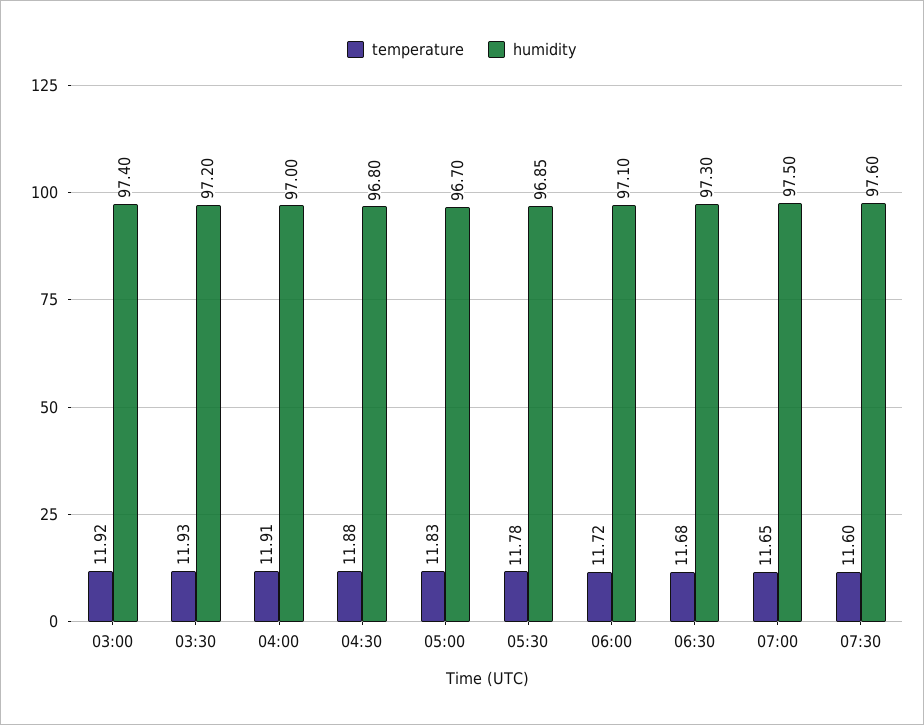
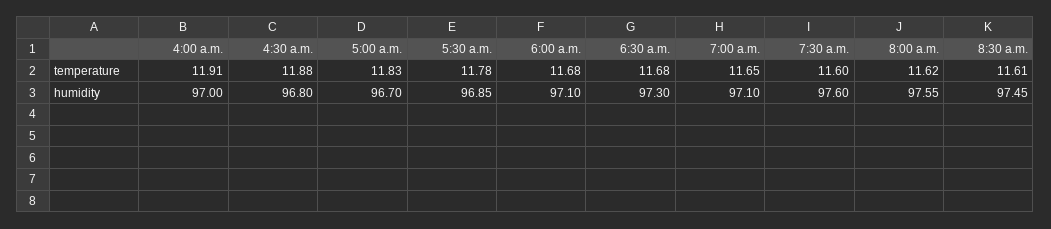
temperature, 03:00: 11.92 -> none
humidity, 03:00: 97.4 -> none
temperature, 03:30: 11.93 -> none
humidity, 03:30: 97.2 -> none
temperature, 06:00: 11.72 -> 11.68
humidity, 07:00: 97.5 -> 97.1
temperature, 8:00 a.m.: none -> 11.62
temperature, 8:30 a.m.: none -> 11.61
humidity, 8:00 a.m.: none -> 97.55
humidity, 8:30 a.m.: none -> 97.45

